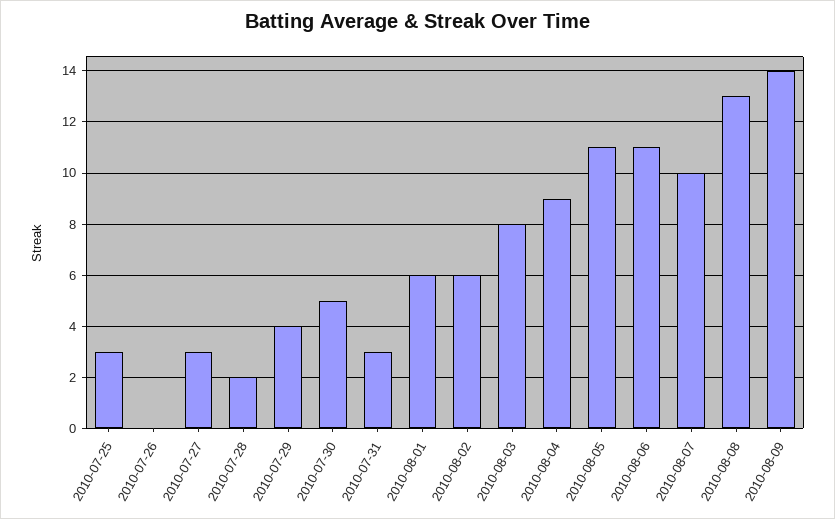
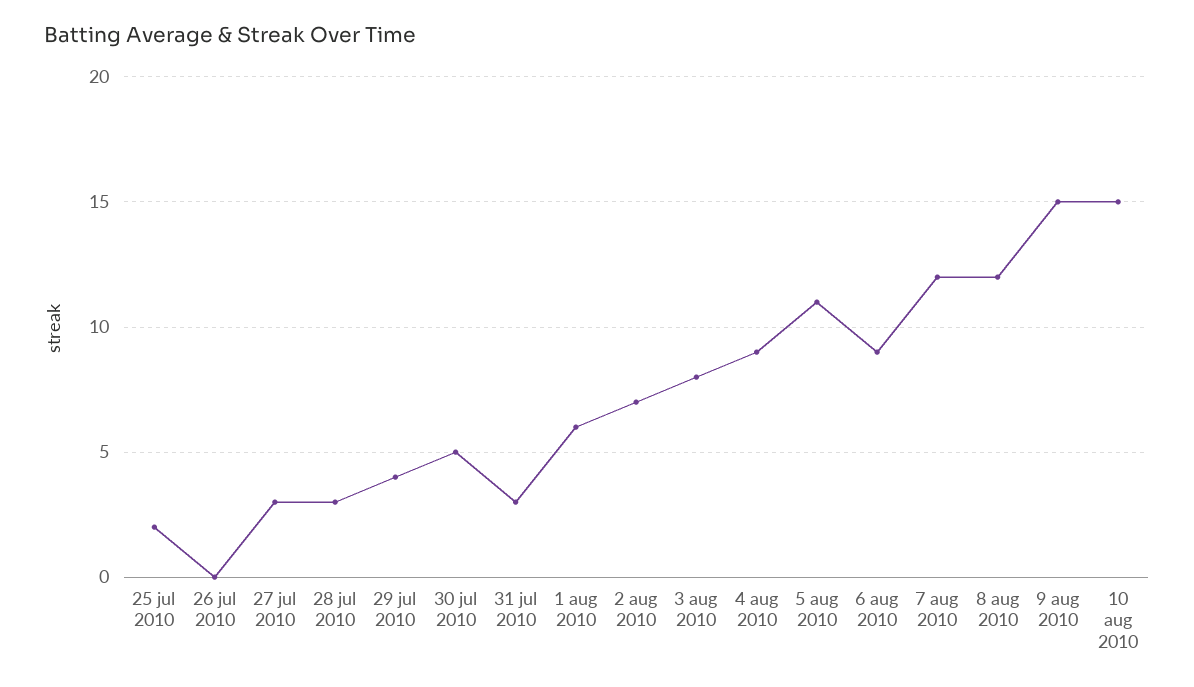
2010-07-25: 3 -> 2
2010-07-28: 2 -> 3
2010-08-02: 6 -> 7
2010-08-06: 11 -> 9
2010-08-07: 10 -> 12
2010-08-08: 13 -> 12
2010-08-09: 14 -> 15
10 aug 2010: none -> 15

